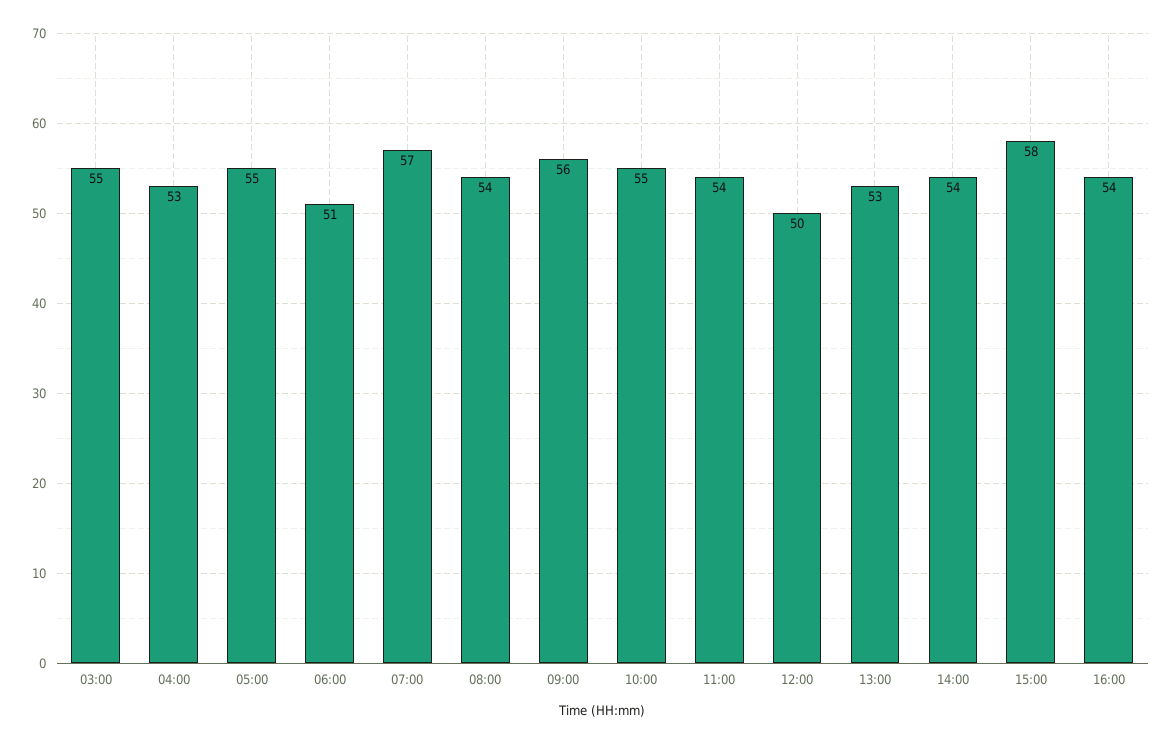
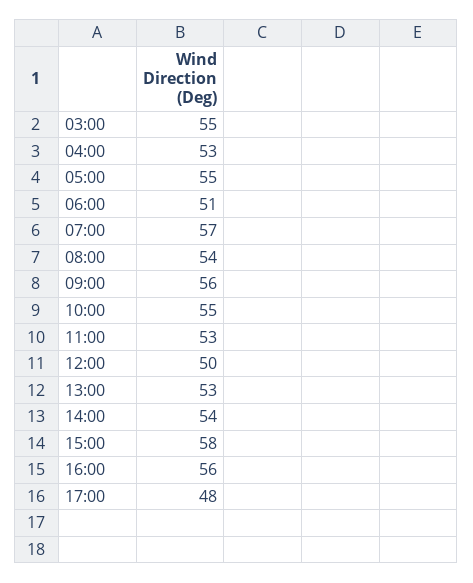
11:00: 54 -> 53
16:00: 54 -> 56
17:00: none -> 48

